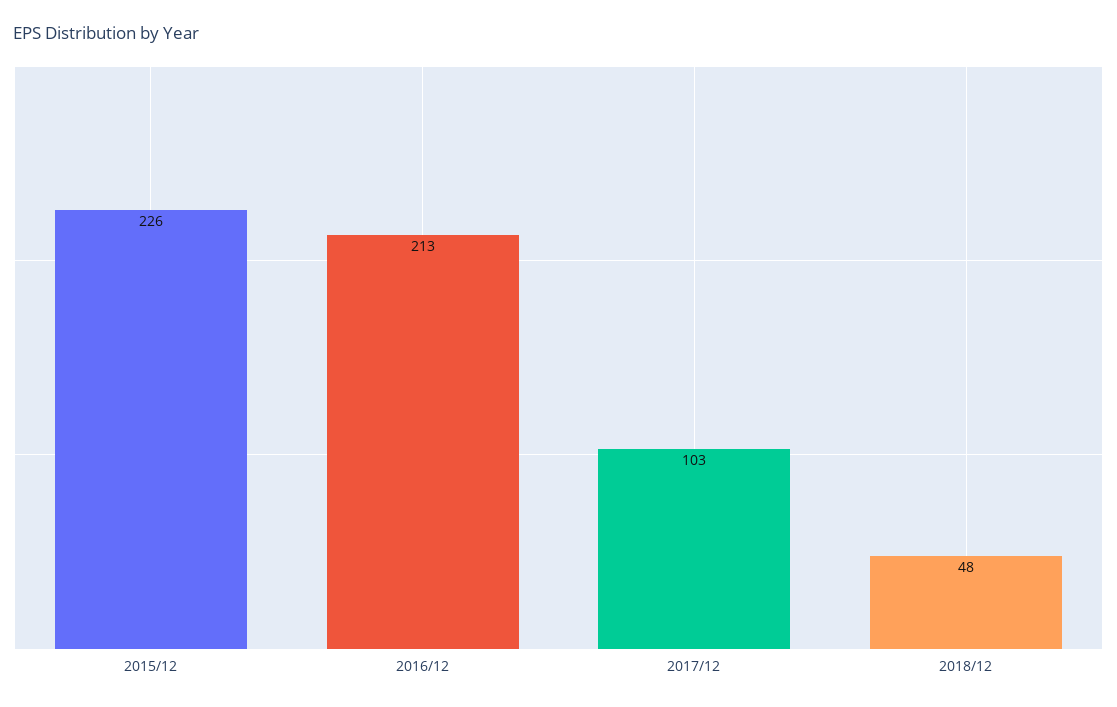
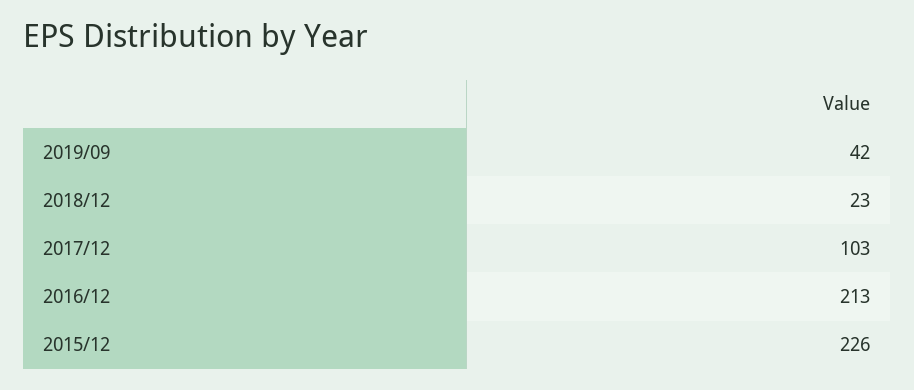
2018/12: 48 -> 23
2019/09: none -> 42

